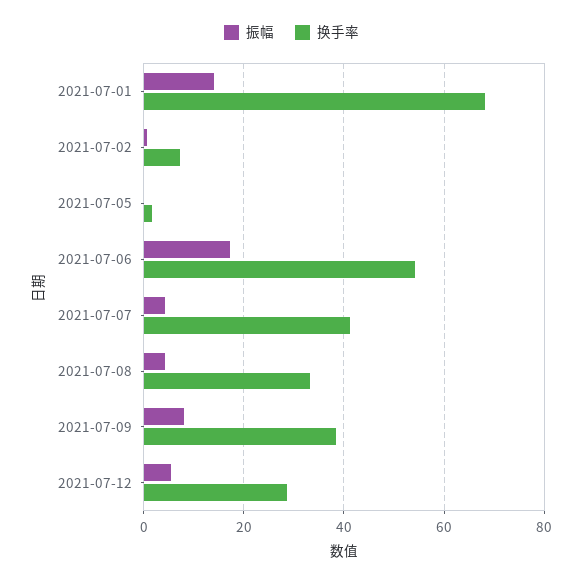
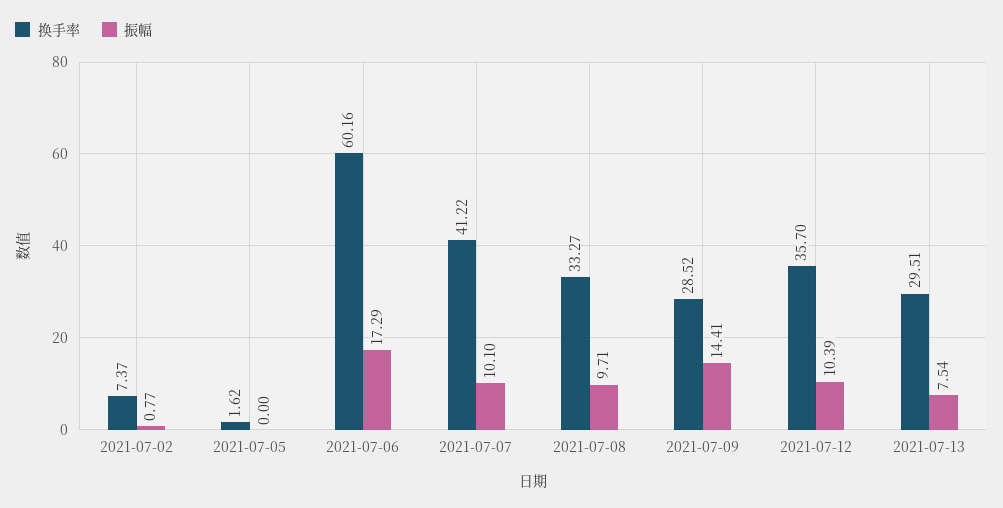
振幅, 2021-07-01: 14 -> none
换手率, 2021-07-01: 68 -> none
换手率, 2021-07-06: 54 -> 60.16
振幅, 2021-07-07: 4 -> 10.1
振幅, 2021-07-08: 4 -> 9.71
振幅, 2021-07-09: 8 -> 14.41
换手率, 2021-07-09: 38 -> 28.52
振幅, 2021-07-12: 6 -> 10.39
换手率, 2021-07-12: 28 -> 35.7
换手率, 2021-07-13: none -> 29.51
振幅, 2021-07-13: none -> 7.54

